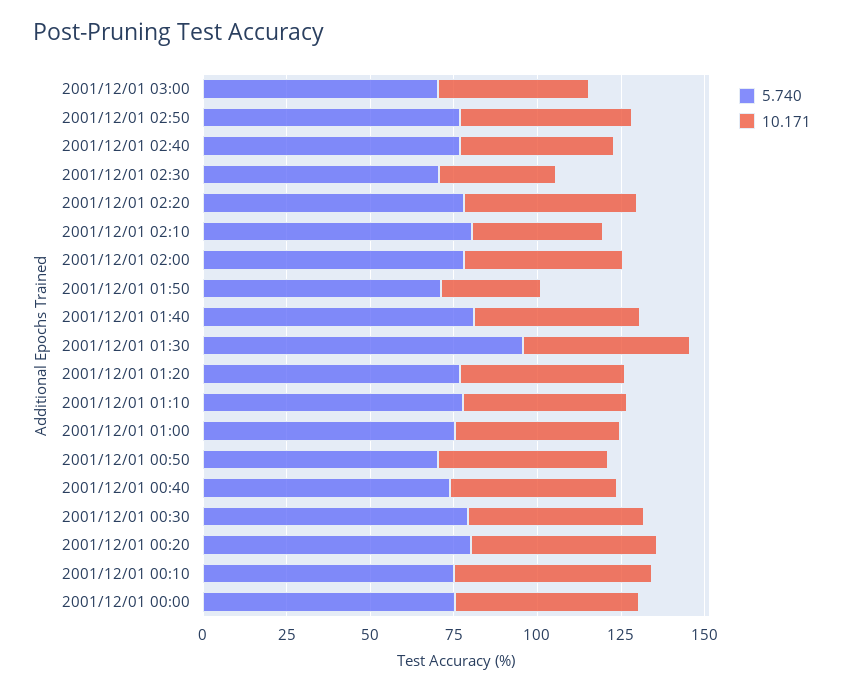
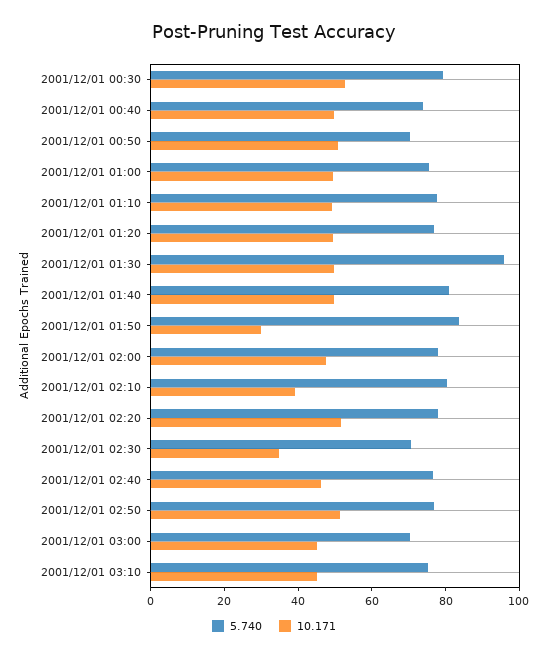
5.740, 2001/12/01 01:50: 70 -> 85
5.740, 2001/12/01 00:20: 80 -> none
10.171, 2001/12/01 00:20: 55 -> none
5.740, 2001/12/01 00:10: 75 -> none
10.171, 2001/12/01 00:10: 60 -> none
5.740, 2001/12/01 00:00: 75 -> none
10.171, 2001/12/01 00:00: 55 -> none
5.740, 2001/12/01 03:10: none -> 75
10.171, 2001/12/01 03:10: none -> 45

